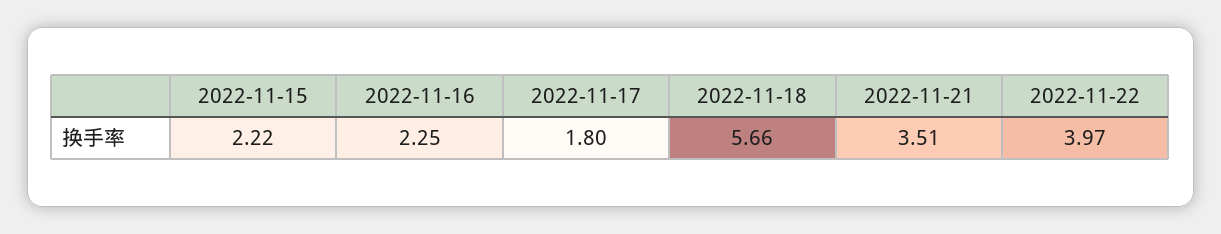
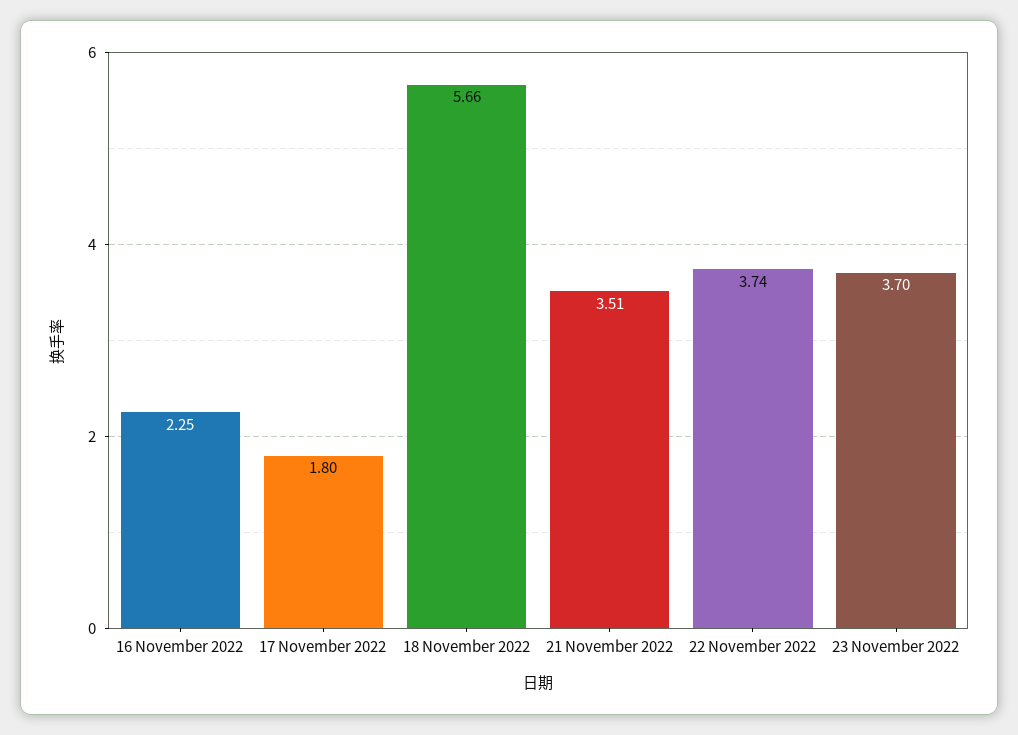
2022-11-15: 2.22 -> none
2022-11-22: 3.97 -> 3.74
23 November 2022: none -> 3.7

